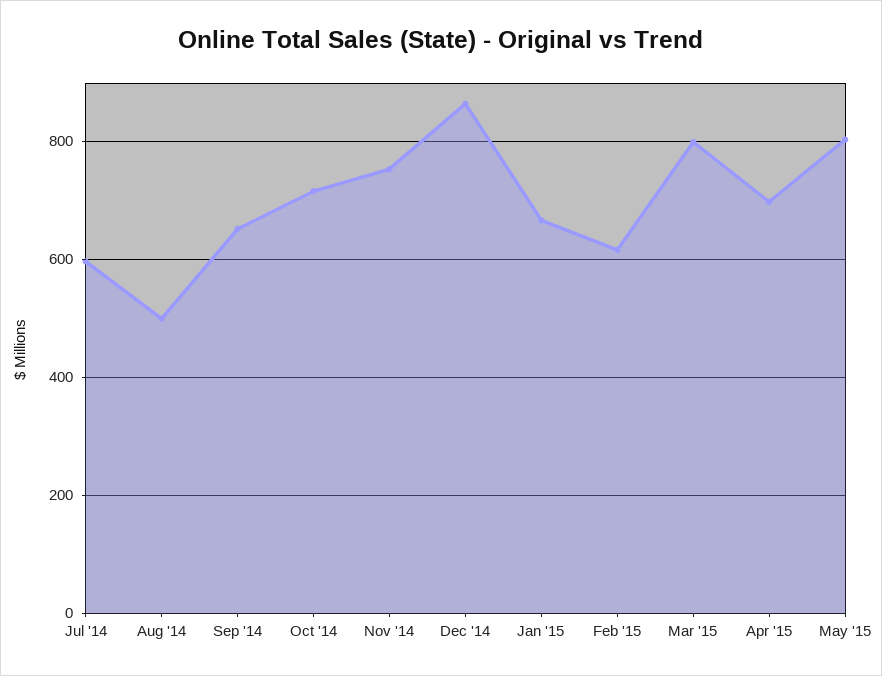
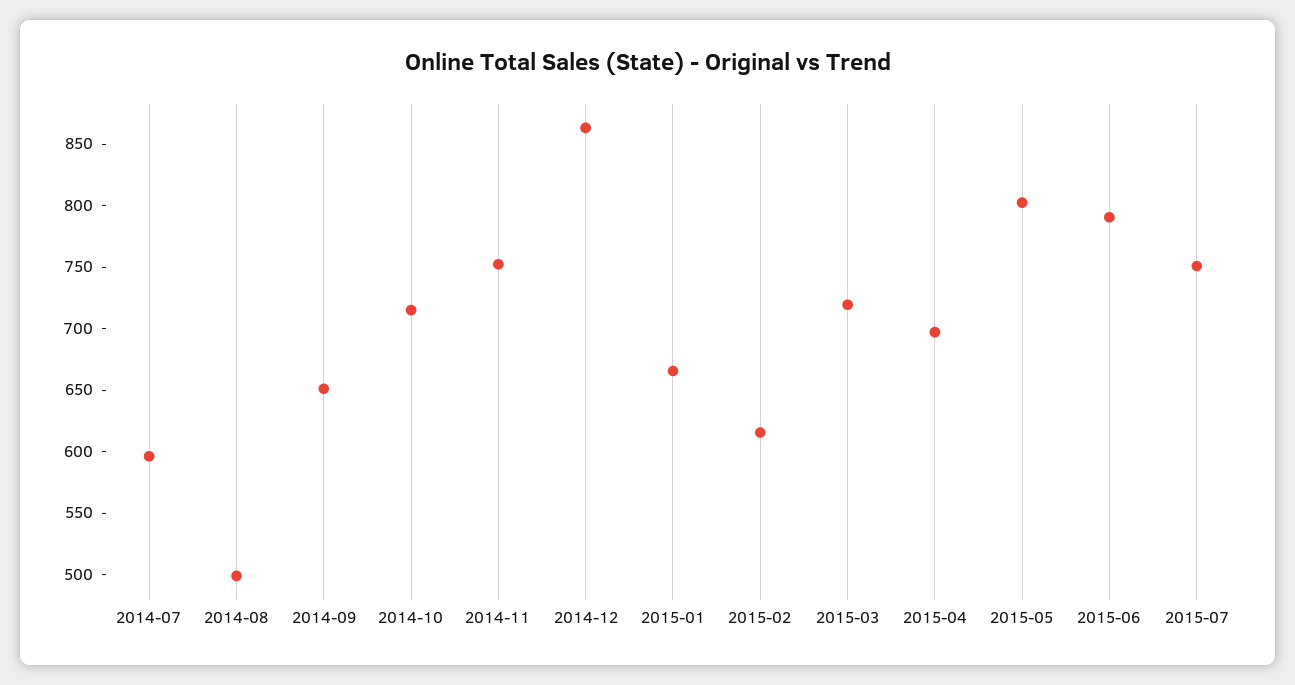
Mar '15: 800 -> 720
2015-06: none -> 790
2015-07: none -> 750

